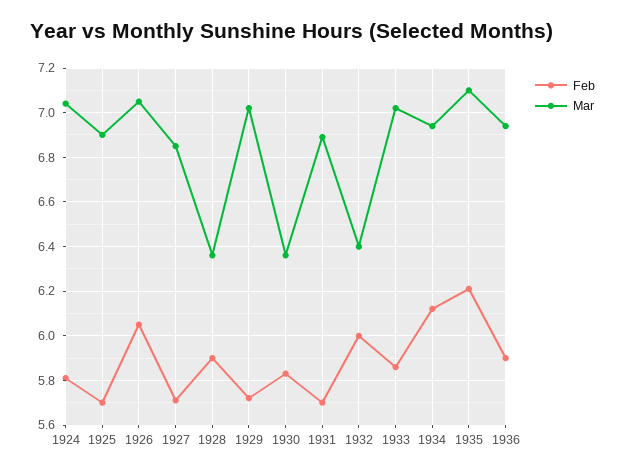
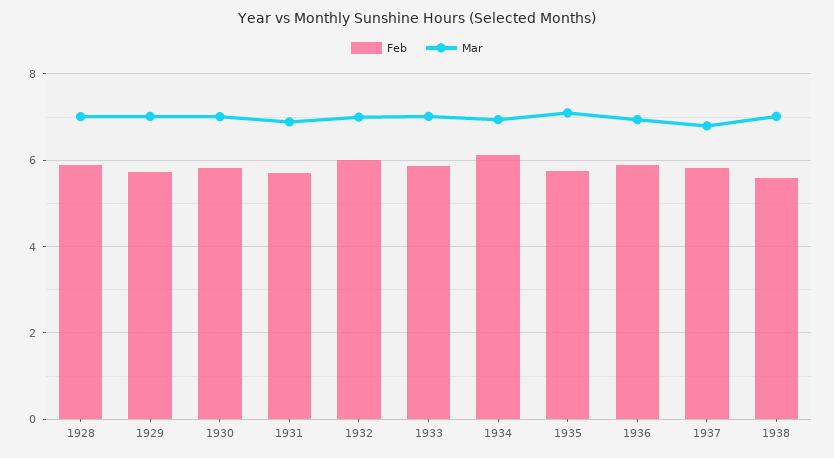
Feb, 1924: 5.8 -> none
Mar, 1924: 7.05 -> none
Feb, 1925: 5.7 -> none
Mar, 1925: 6.9 -> none
Feb, 1926: 6.05 -> none
Mar, 1926: 7.05 -> none
Feb, 1927: 5.7 -> none
Mar, 1927: 6.85 -> none
Mar, 1928: 6.35 -> 7
Mar, 1930: 6.35 -> 7
Mar, 1932: 6.4 -> 7
Feb, 1935: 6.2 -> 5.8
Feb, 1937: none -> 5.8
Mar, 1937: none -> 6.8
Feb, 1938: none -> 5.6
Mar, 1938: none -> 7

